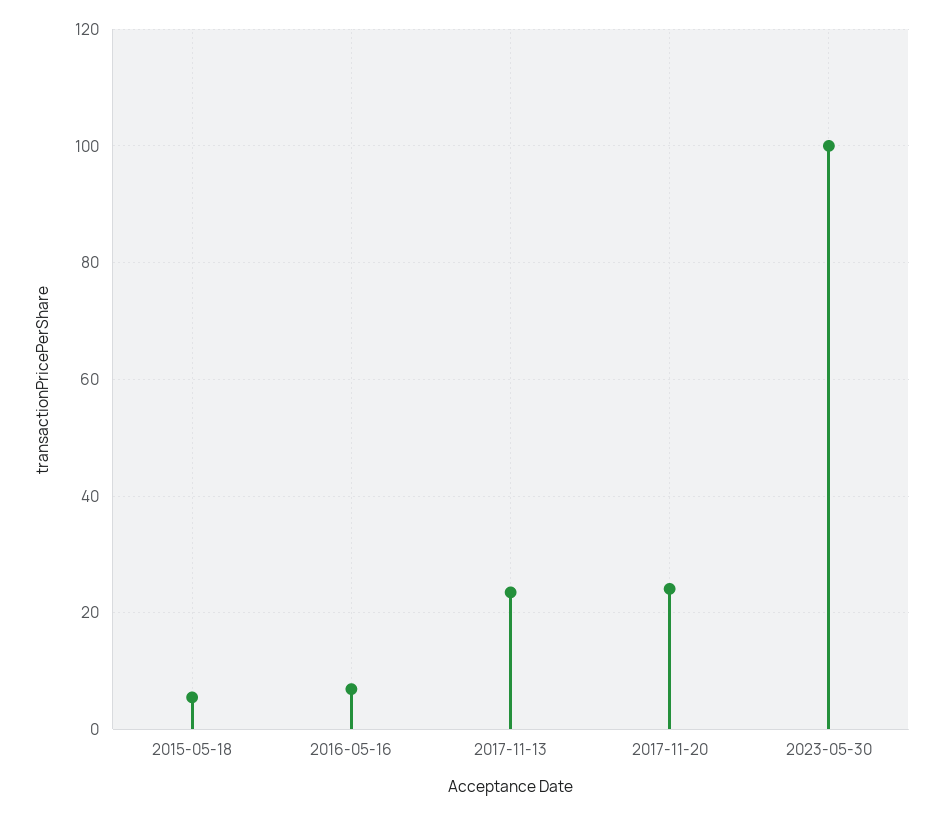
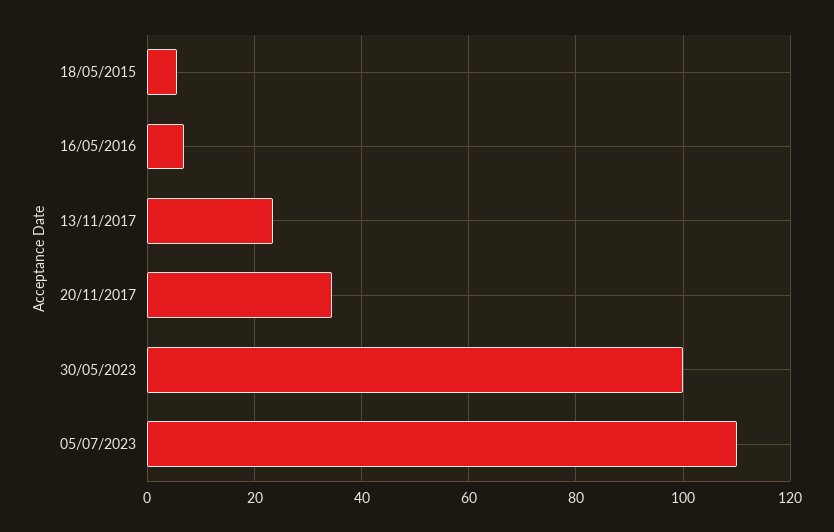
2017-11-20: 24 -> 34
05/07/2023: none -> 110

